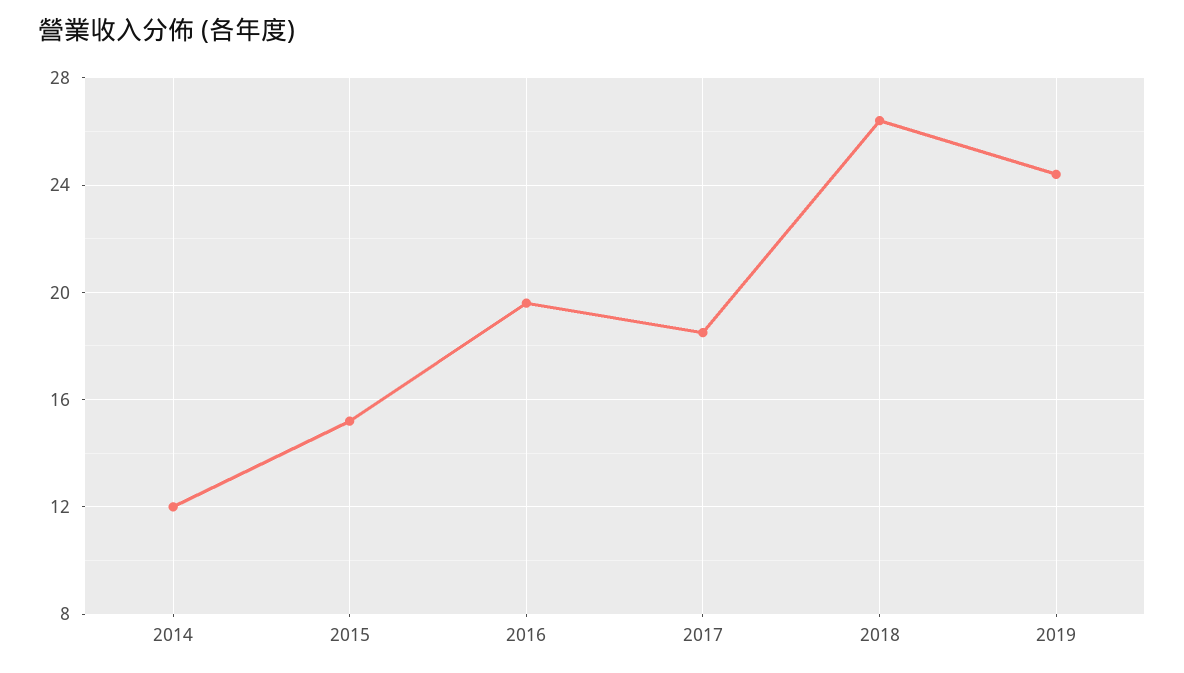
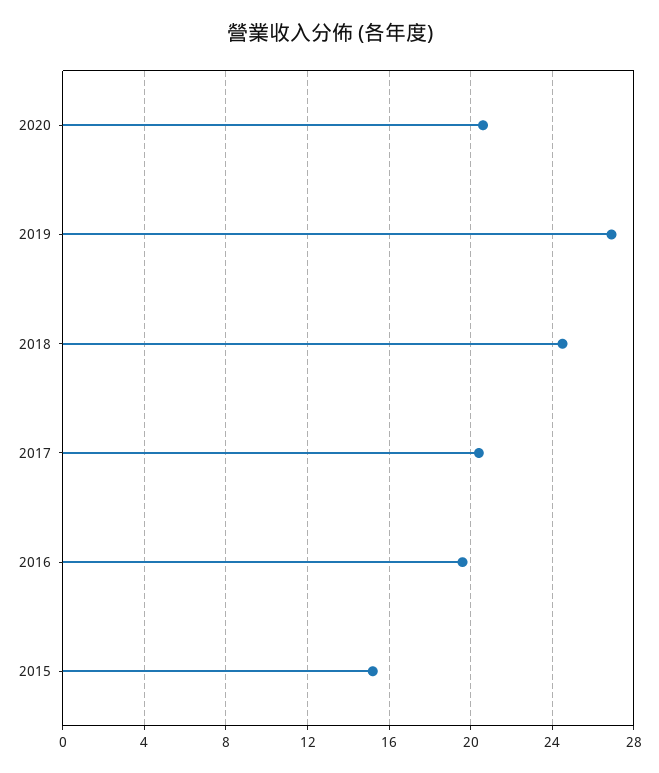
2014: 12 -> none
2017: 18.5 -> 20.5
2018: 26.5 -> 24.5
2019: 24.5 -> 27
2020: none -> 20.5

